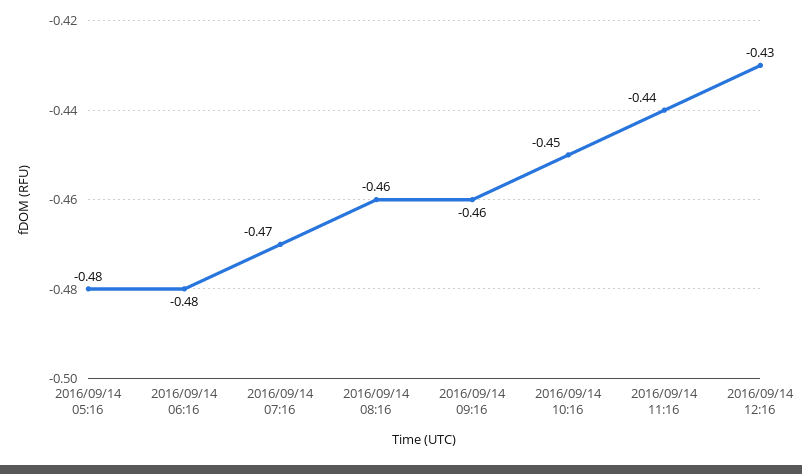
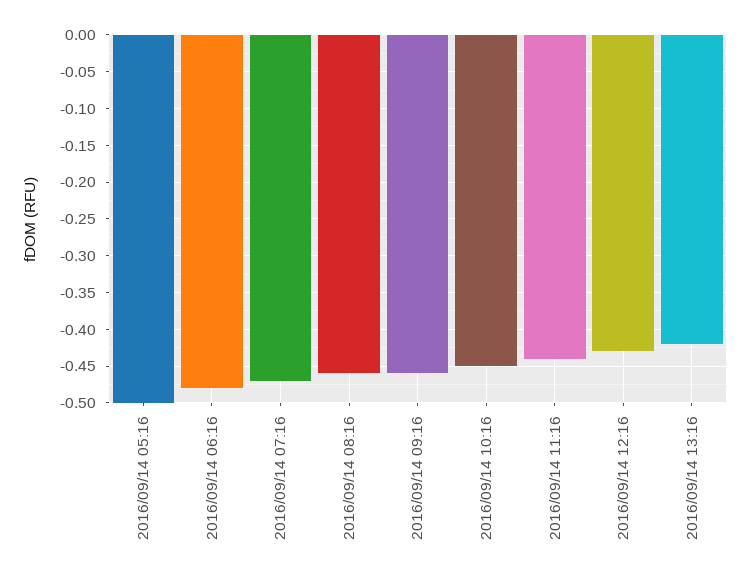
2016/09/14 05:16: -0.48 -> -0.5
2016/09/14 13:16: none -> -0.42

